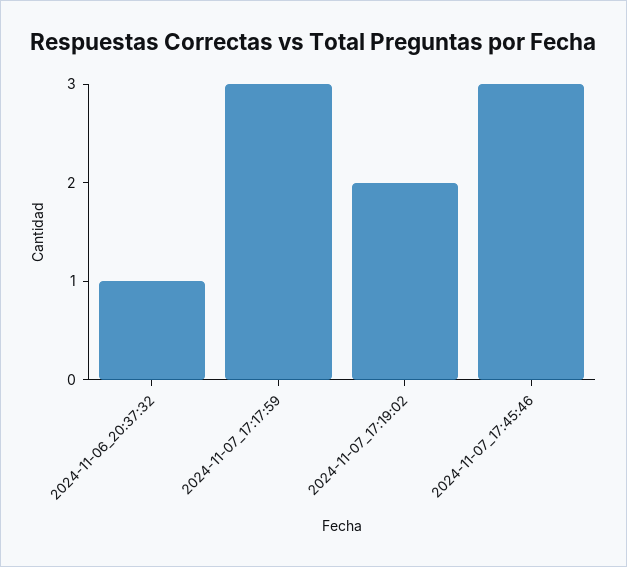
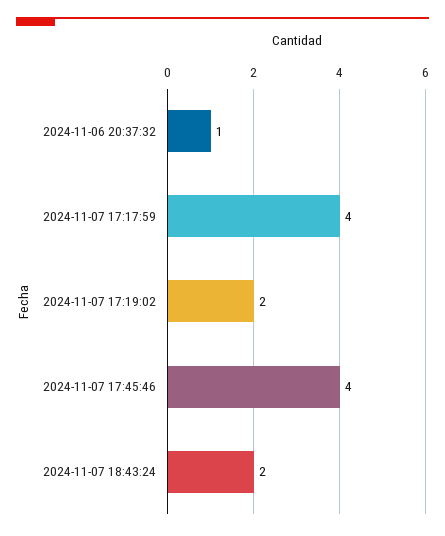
2024-11-07_17:17:59: 3 -> 4
2024-11-07_17:45:46: 3 -> 4
2024-11-07 18:43:24: none -> 2

